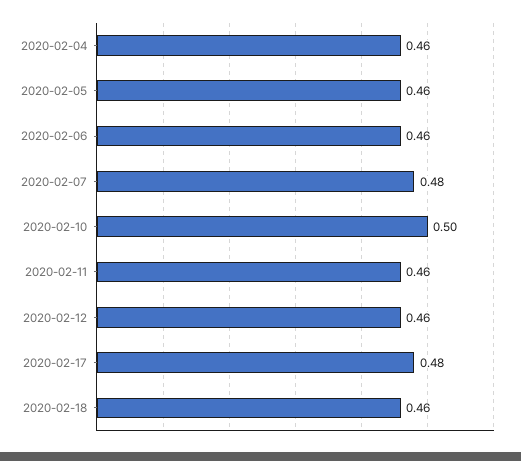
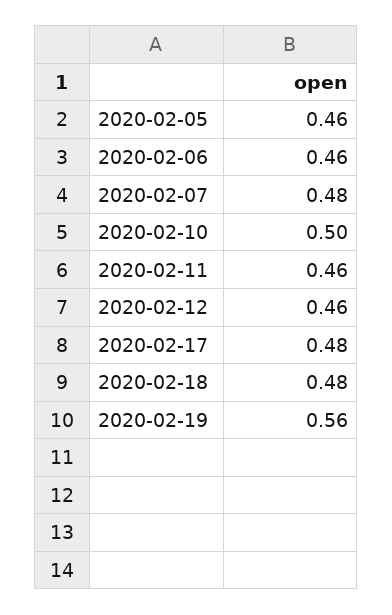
2020-02-04: 0.46 -> none
2020-02-18: 0.46 -> 0.48
2020-02-19: none -> 0.56

